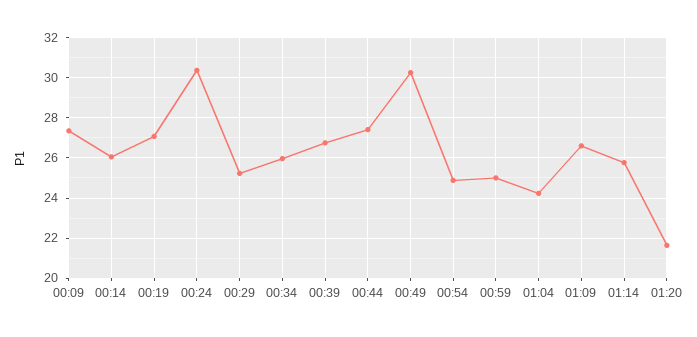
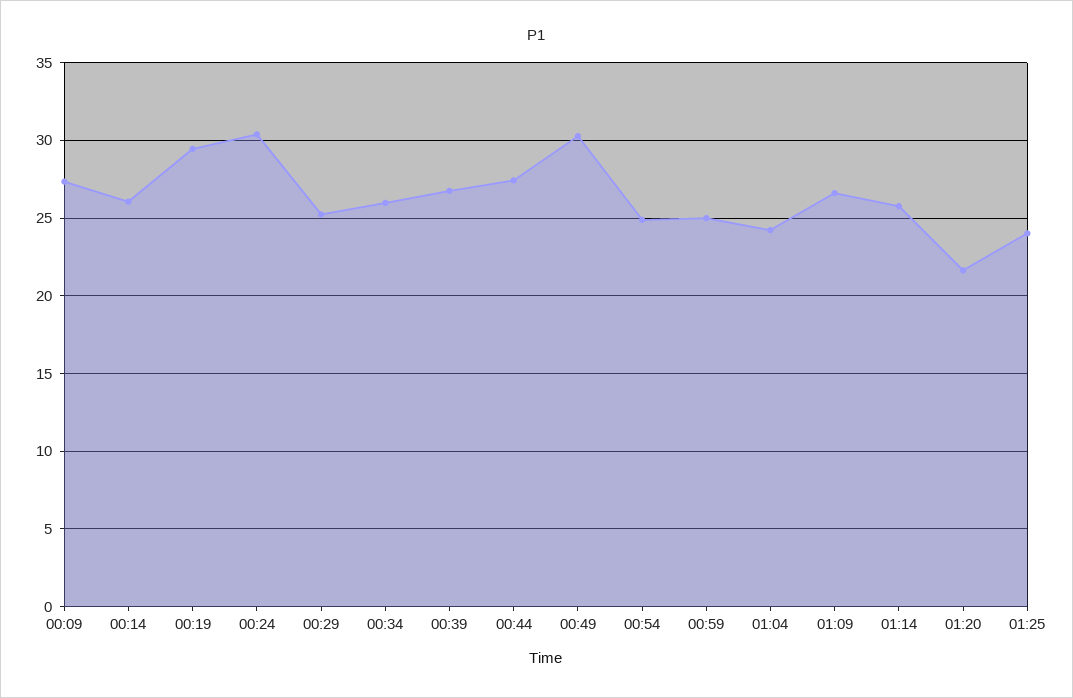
00:19: 27 -> 29.5
01:25: none -> 24

